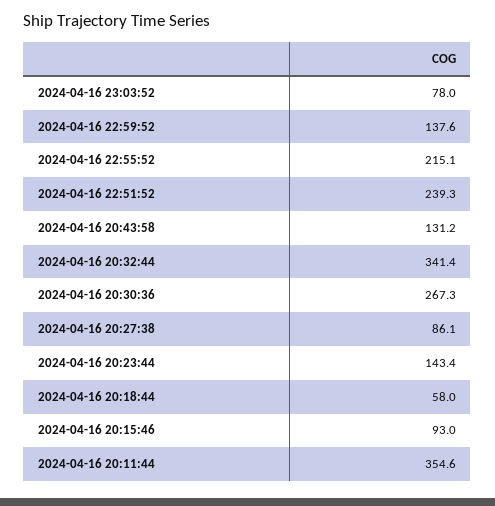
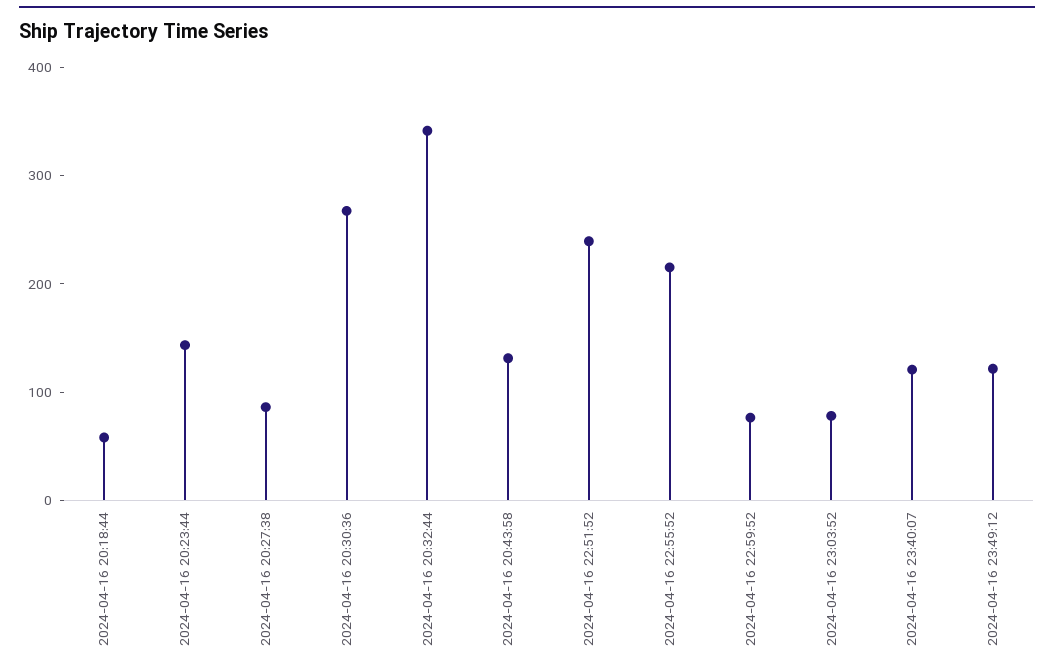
2024-04-16 22:59:52: 137.6 -> 80
2024-04-16 20:15:46: 93 -> none
2024-04-16 20:11:44: 354.6 -> none
2024-04-16 23:40:07: none -> 120
2024-04-16 23:49:12: none -> 120

